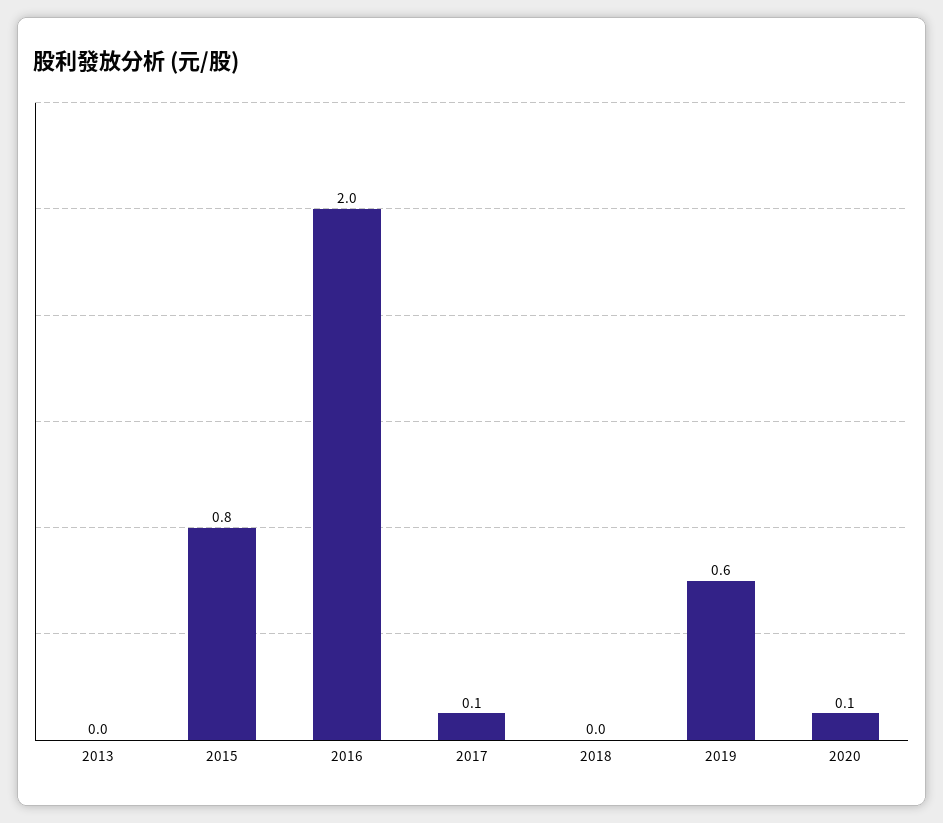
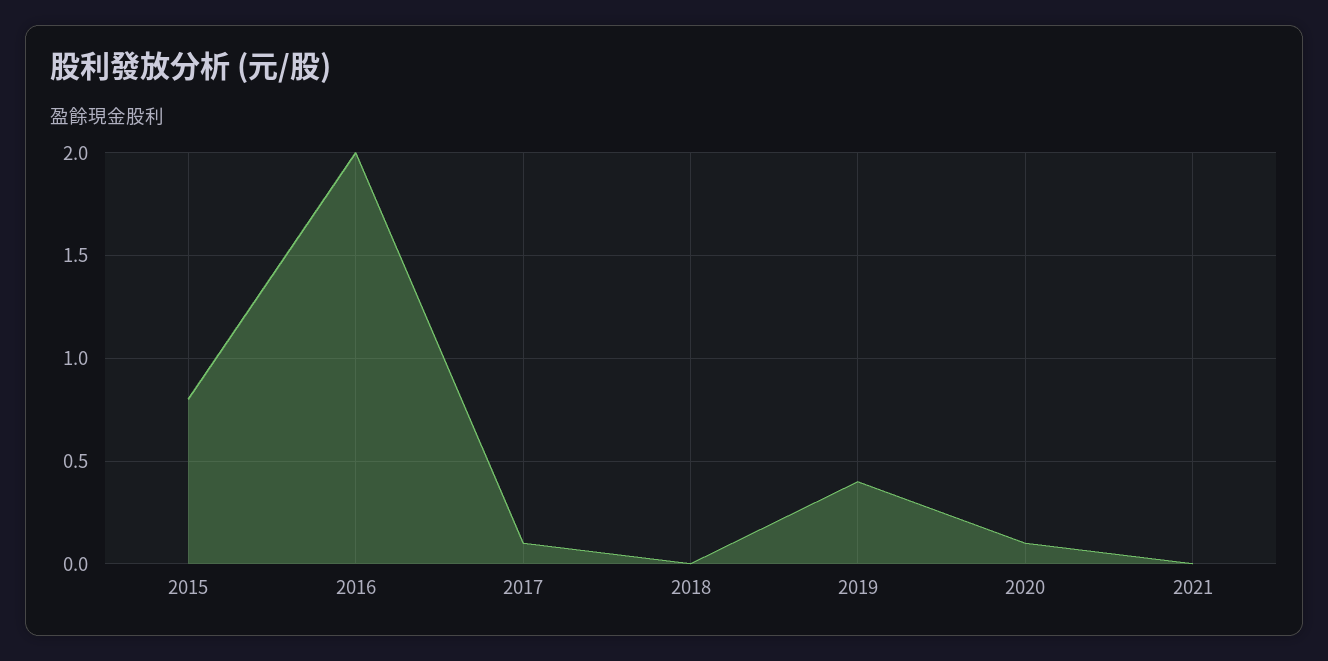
2013: 0 -> none
2019: 0.6 -> 0.4
2021: none -> 0

